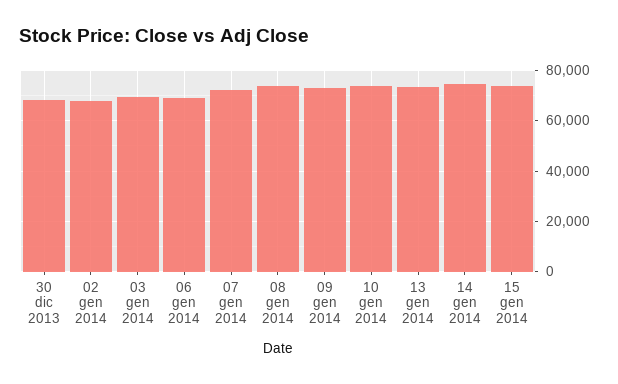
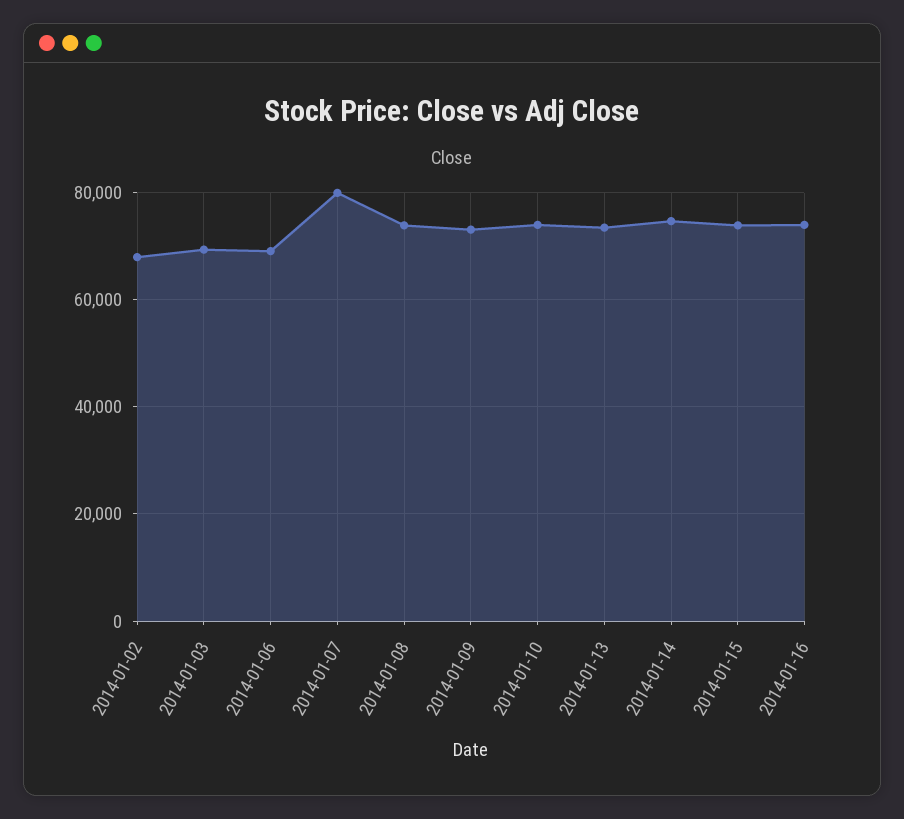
30 dic 2013: 67500 -> none
07 gen 2014: 72500 -> 80000
2014-01-16: none -> 74000

